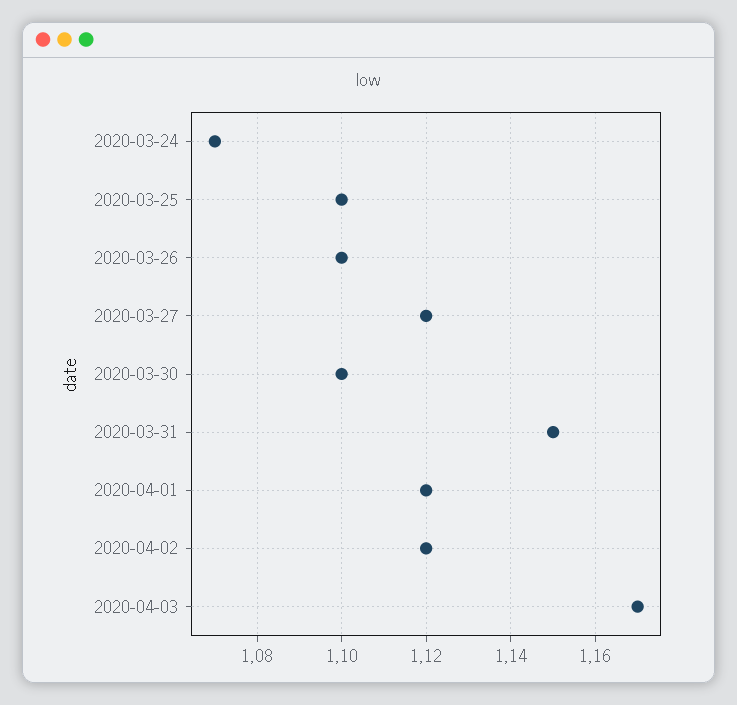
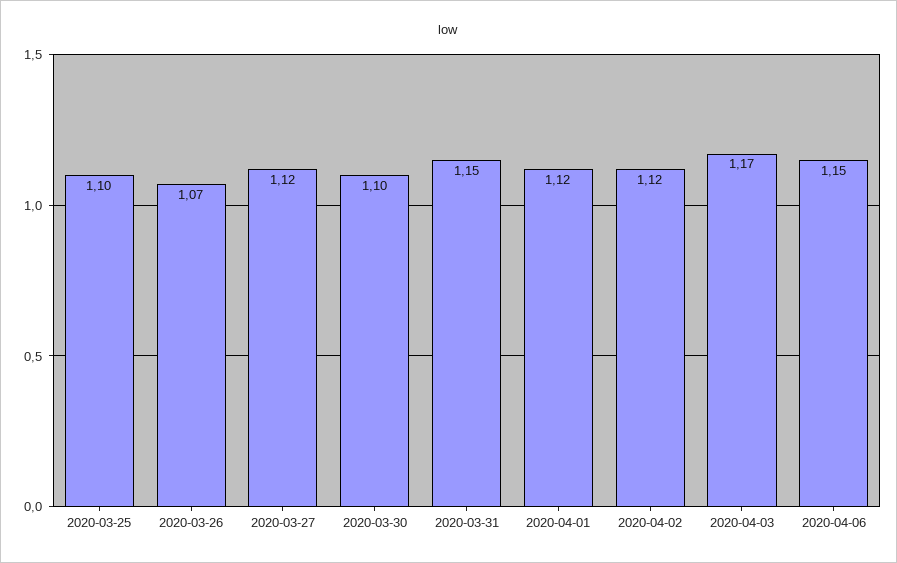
2020-03-24: 1.07 -> none
2020-03-26: 1.1 -> 1.07
2020-04-06: none -> 1.15

